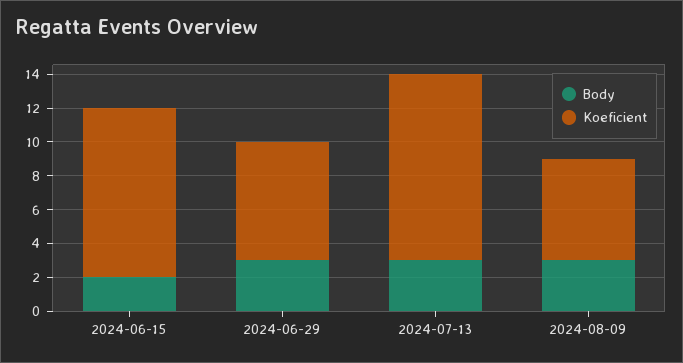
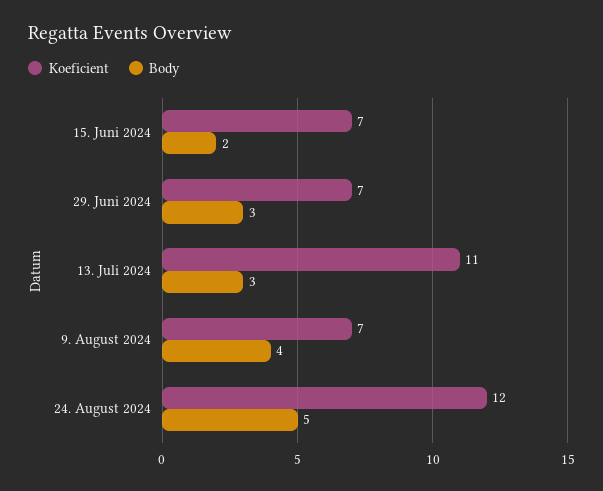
Koeficient, 2024-06-15: 10 -> 7
Body, 2024-08-09: 3 -> 4
Koeficient, 2024-08-09: 6 -> 7
Koeficient, 24. August 2024: none -> 12
Body, 24. August 2024: none -> 5

